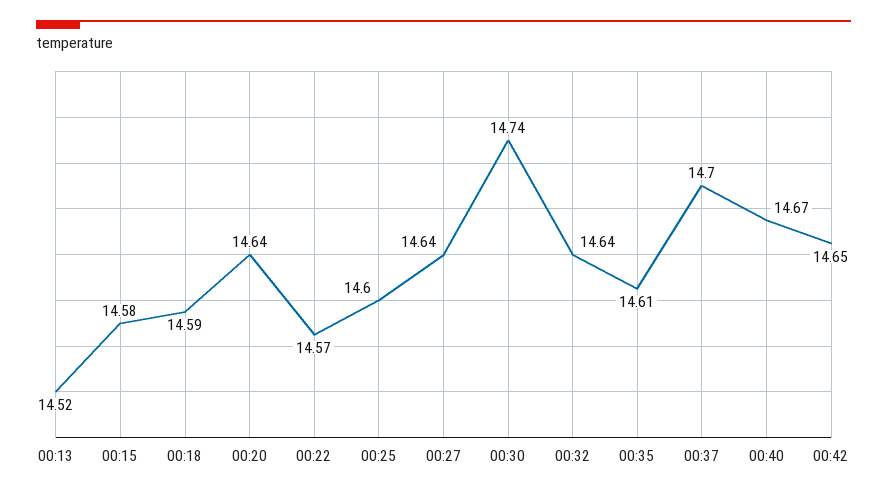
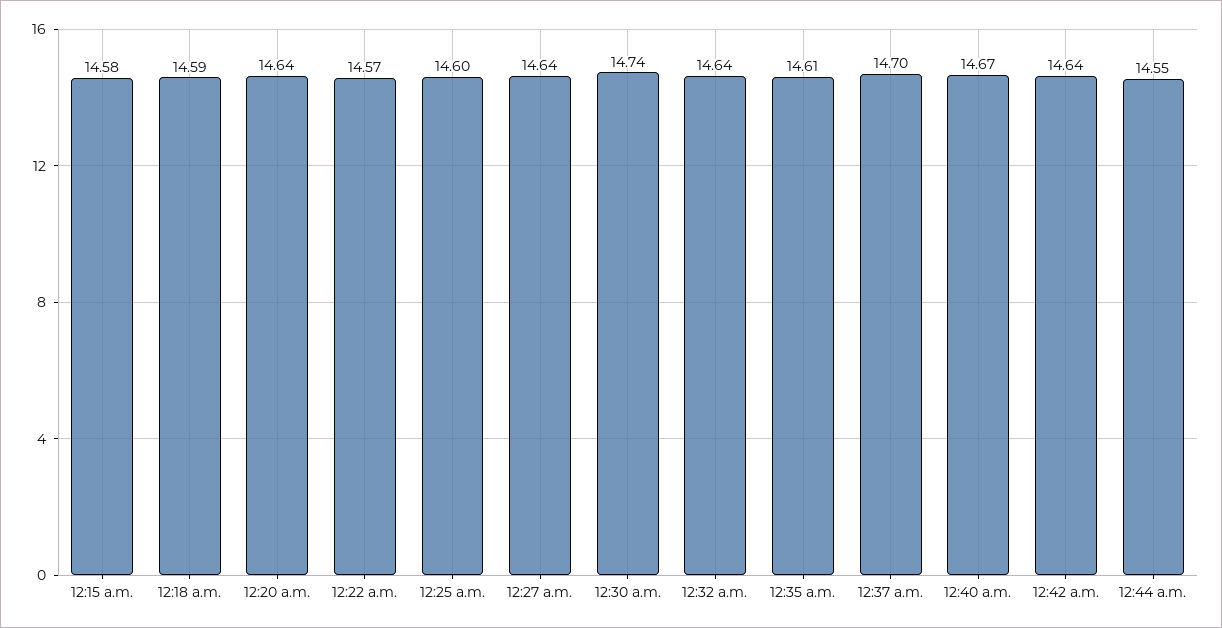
00:13: 14.52 -> none
00:42: 14.65 -> 14.64
12:44 a.m.: none -> 14.55

